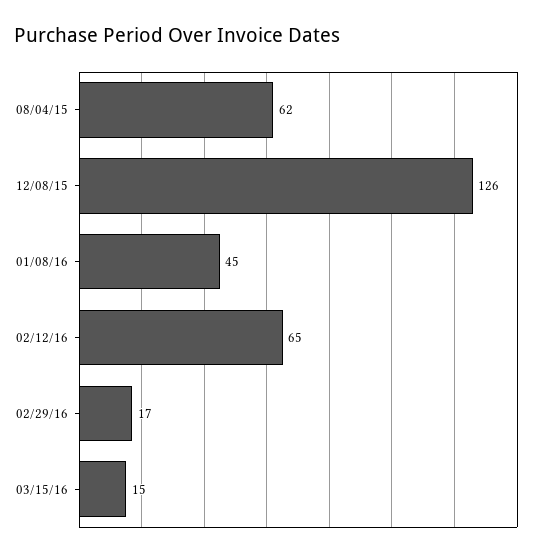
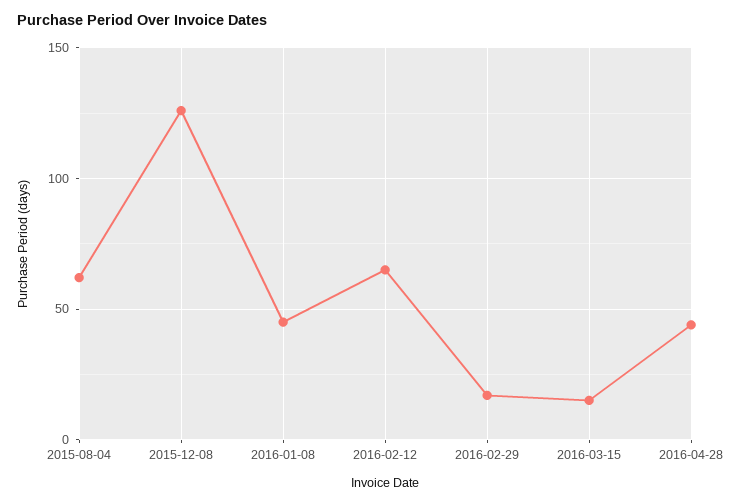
2016-04-28: none -> 45

